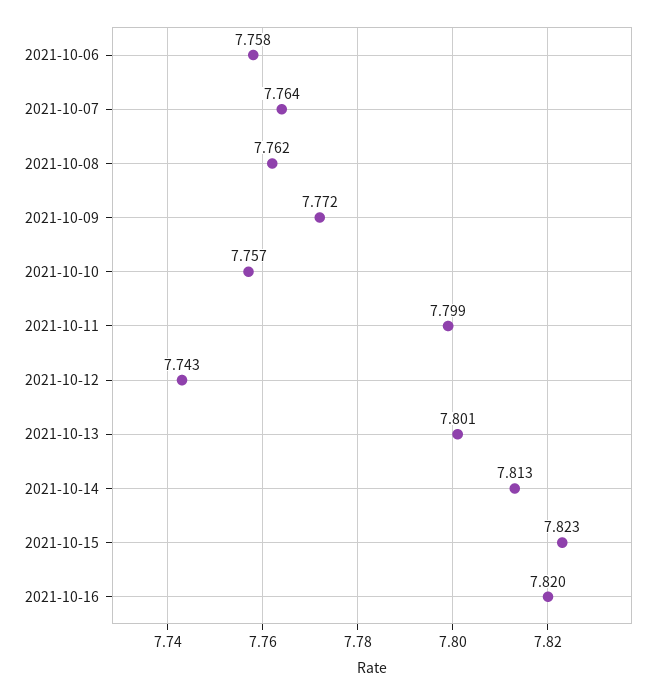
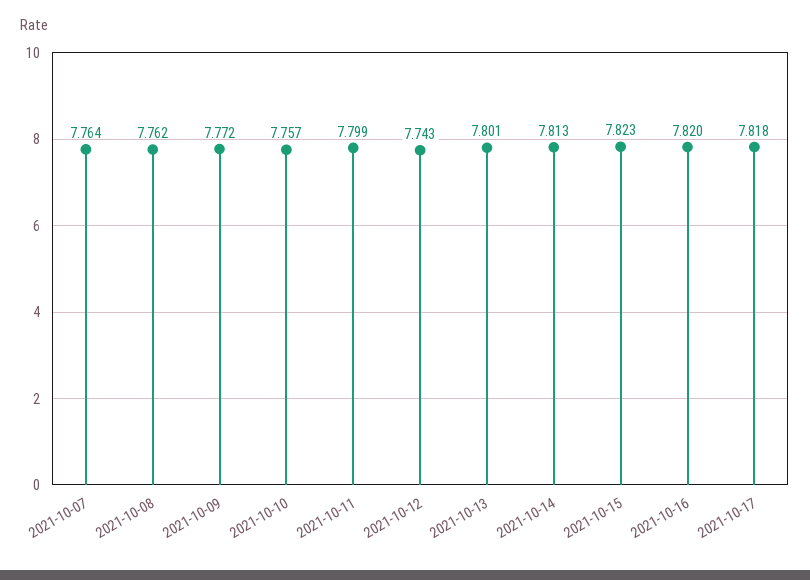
2021-10-06: 7.758 -> none
2021-10-17: none -> 7.818

